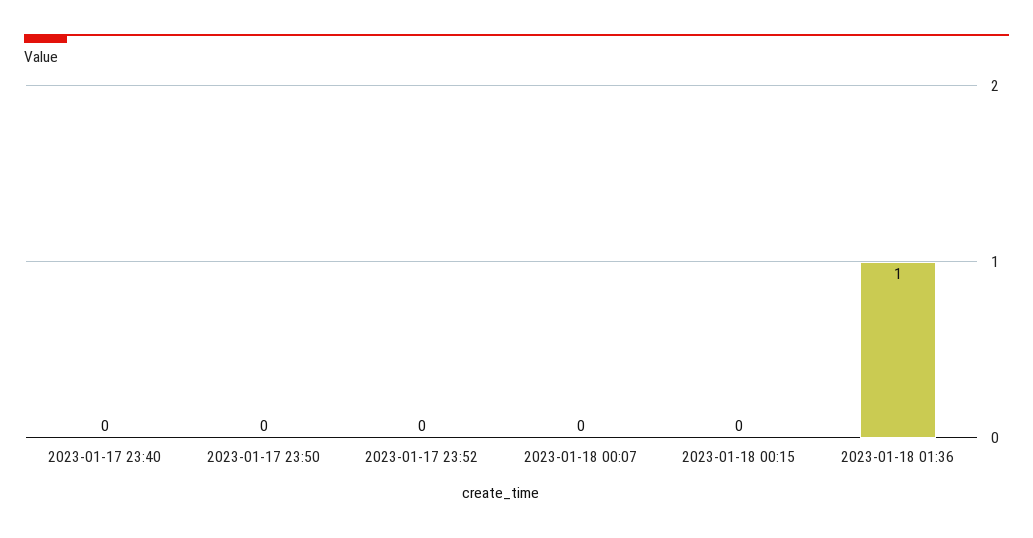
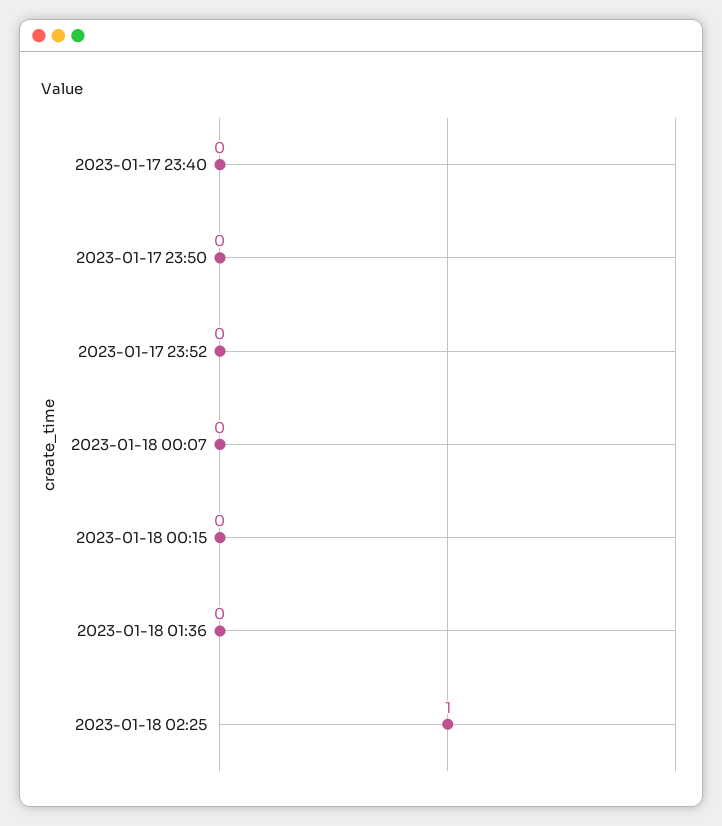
2023-01-18 01:36: 1 -> 0
2023-01-18 02:25: none -> 1

